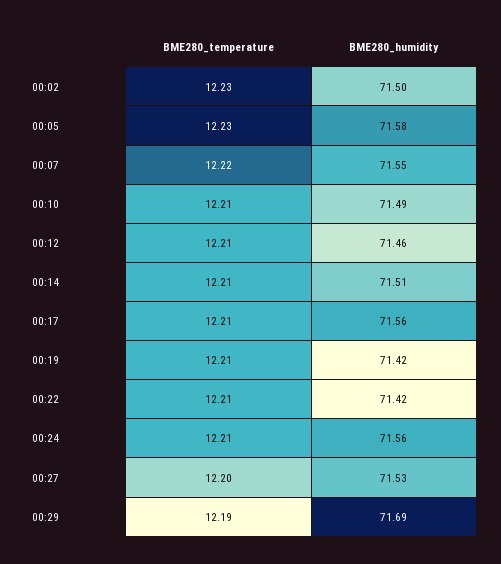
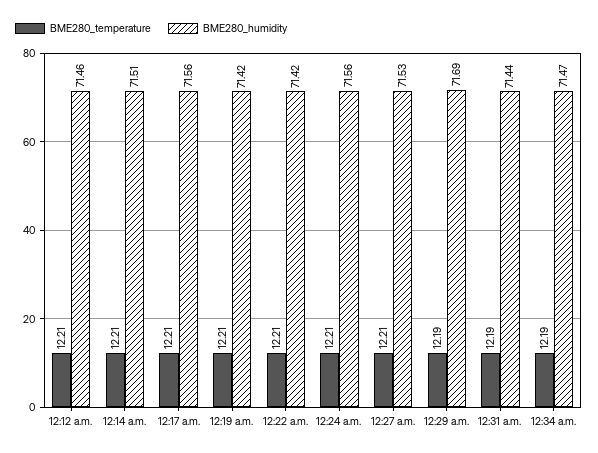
BME280_temperature, 00:02: 12.23 -> none
BME280_humidity, 00:02: 71.5 -> none
BME280_temperature, 00:05: 12.23 -> none
BME280_humidity, 00:05: 71.58 -> none
BME280_temperature, 00:07: 12.22 -> none
BME280_humidity, 00:07: 71.55 -> none
BME280_temperature, 00:10: 12.21 -> none
BME280_humidity, 00:10: 71.49 -> none
BME280_temperature, 00:27: 12.2 -> 12.21
BME280_temperature, 12:31 a.m.: none -> 12.19
BME280_humidity, 12:31 a.m.: none -> 71.44
BME280_temperature, 12:34 a.m.: none -> 12.19
BME280_humidity, 12:34 a.m.: none -> 71.47

